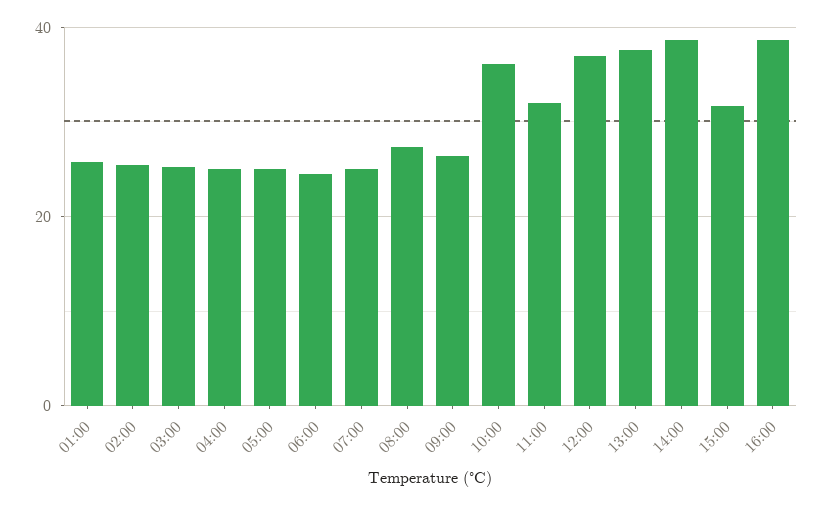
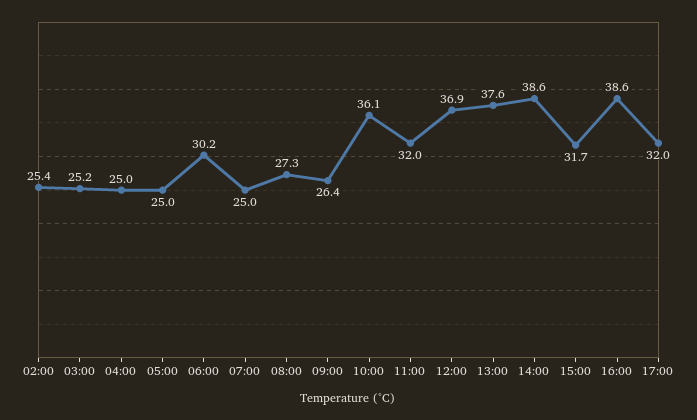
01:00: 26 -> none
06:00: 24 -> 30.2
17:00: none -> 32

